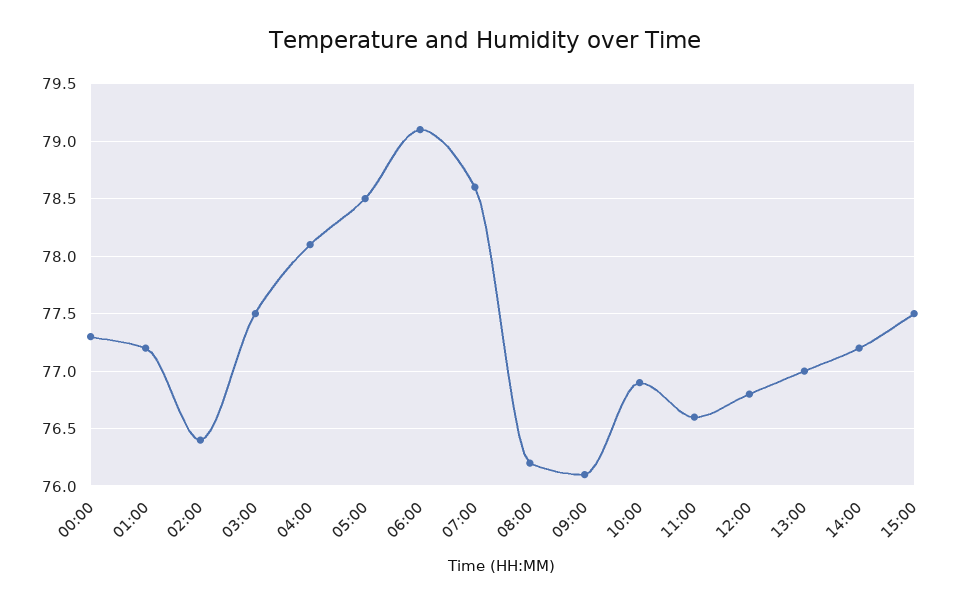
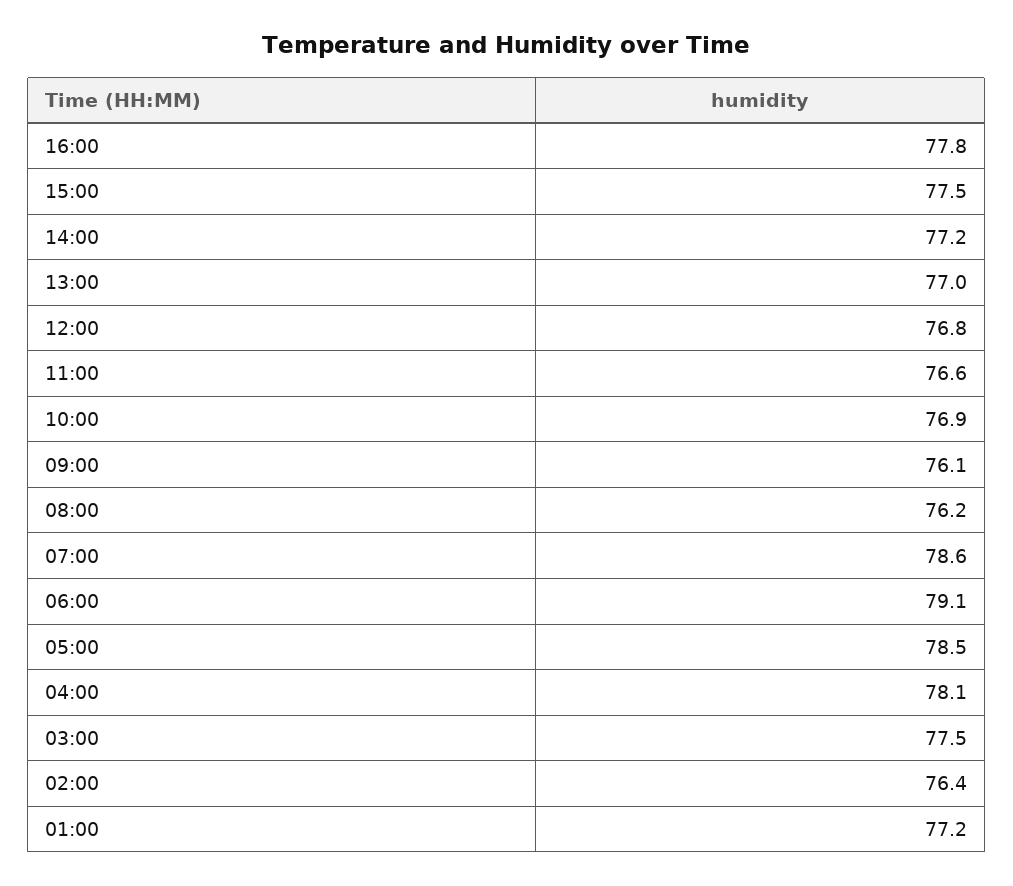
00:00: 77.3 -> none
16:00: none -> 77.8

